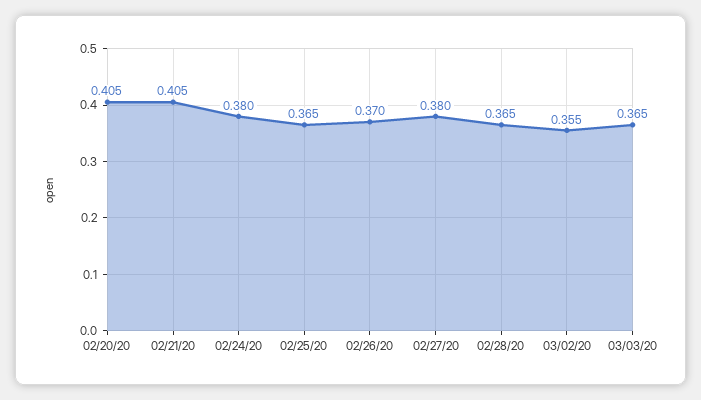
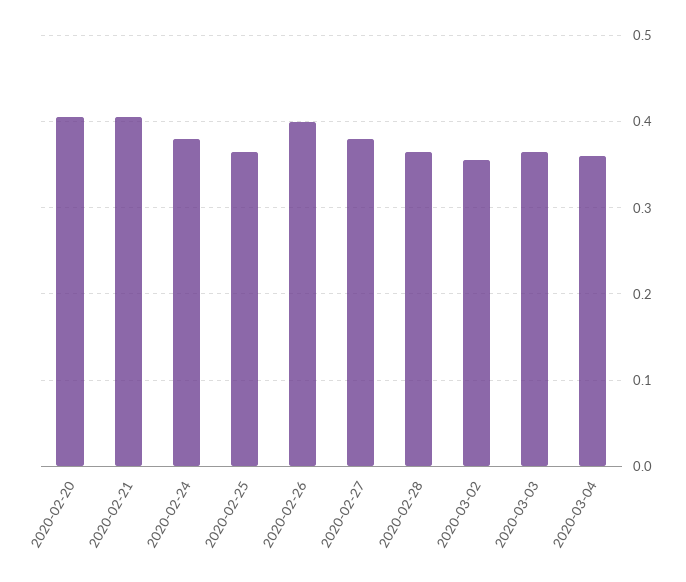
02/26/20: 0.37 -> 0.4
2020-03-04: none -> 0.36

